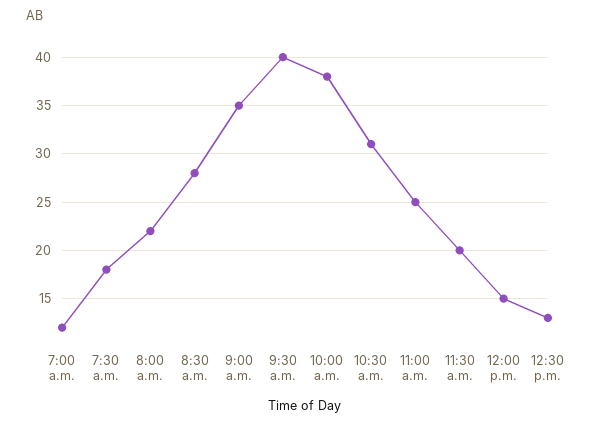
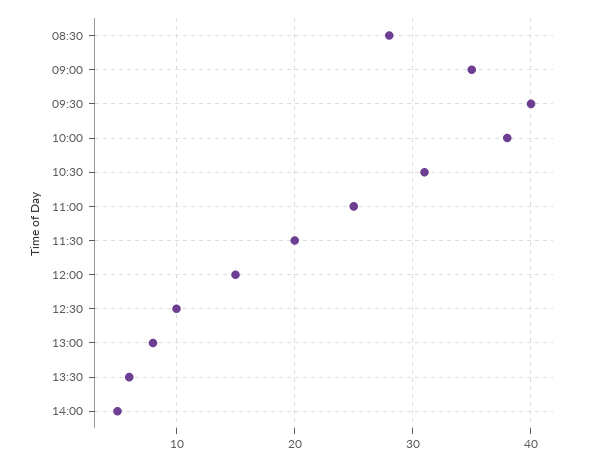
7:00 a.m.: 12 -> none
7:30 a.m.: 18 -> none
8:00 a.m.: 22 -> none
12:30 p.m.: 13 -> 10
13:00: none -> 8
13:30: none -> 6
14:00: none -> 5

